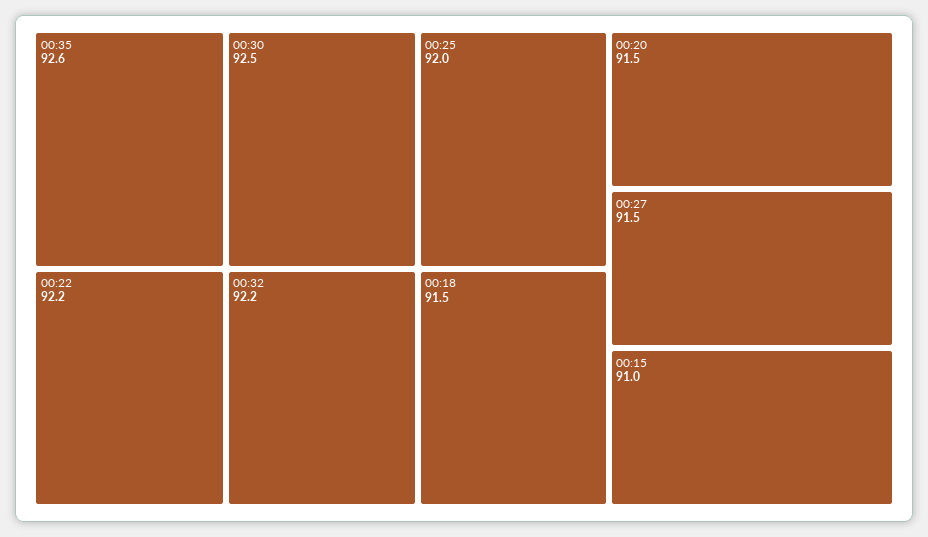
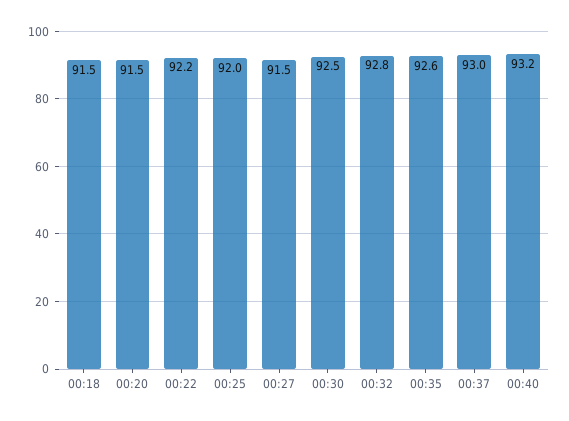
00:32: 92.2 -> 92.8
00:15: 91 -> none
00:37: none -> 93
00:40: none -> 93.2

